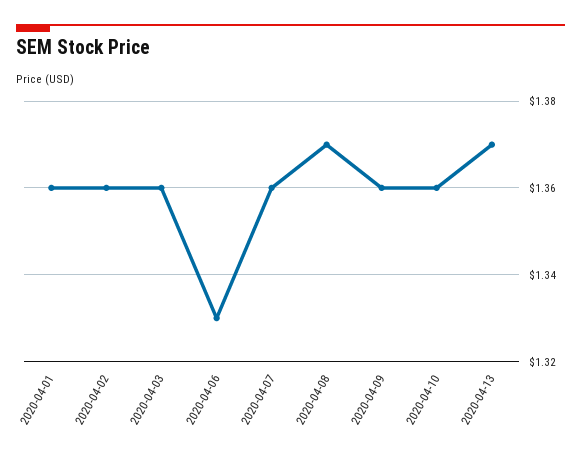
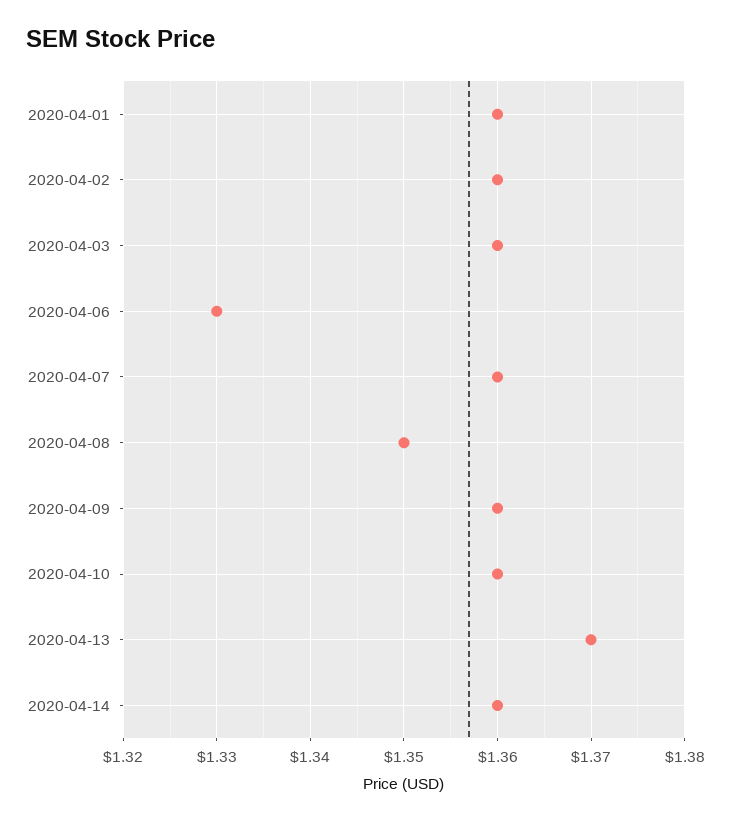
2020-04-08: 1.37 -> 1.35
2020-04-14: none -> 1.36

